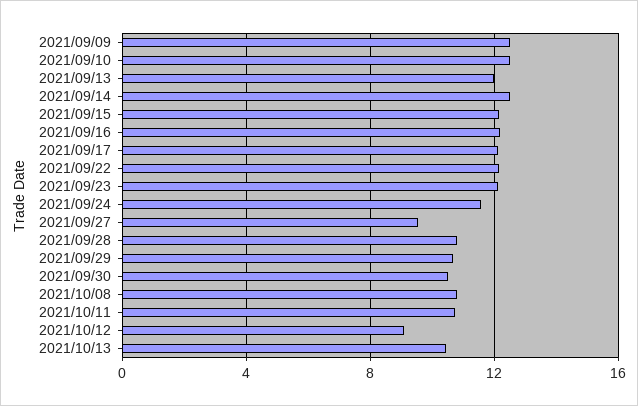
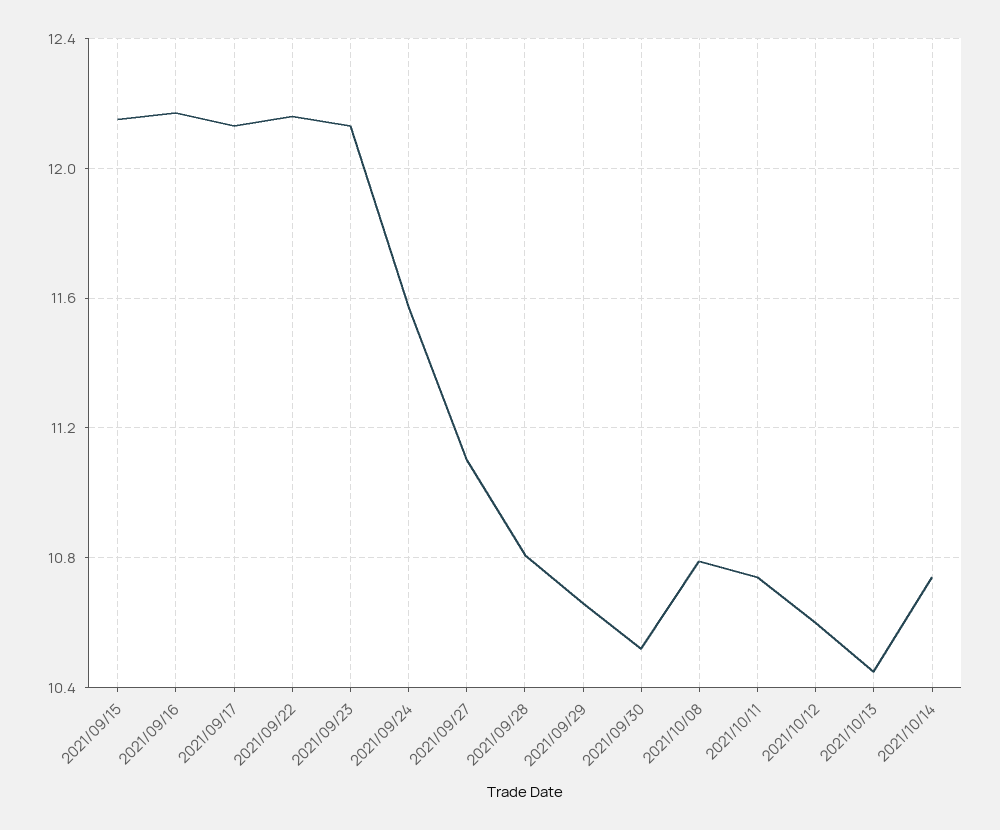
2021/09/09: 12.5 -> none
2021/09/10: 12.5 -> none
2021/09/13: 12 -> none
2021/09/14: 12.5 -> none
2021/09/27: 9.5 -> 11.1
2021/10/12: 9 -> 10.6
2021/10/14: none -> 10.75

